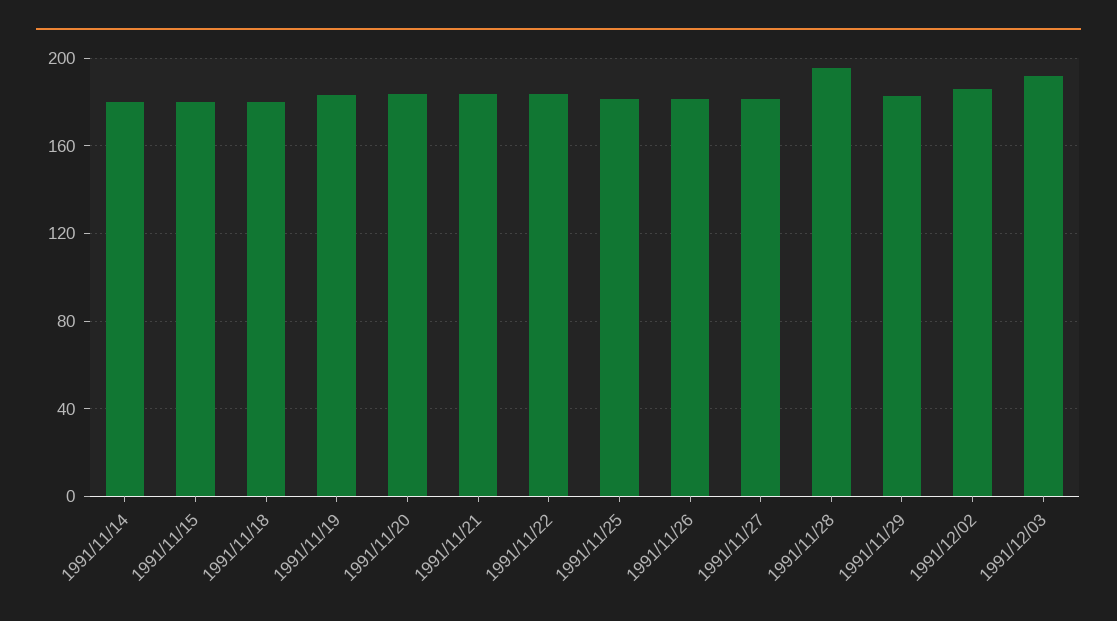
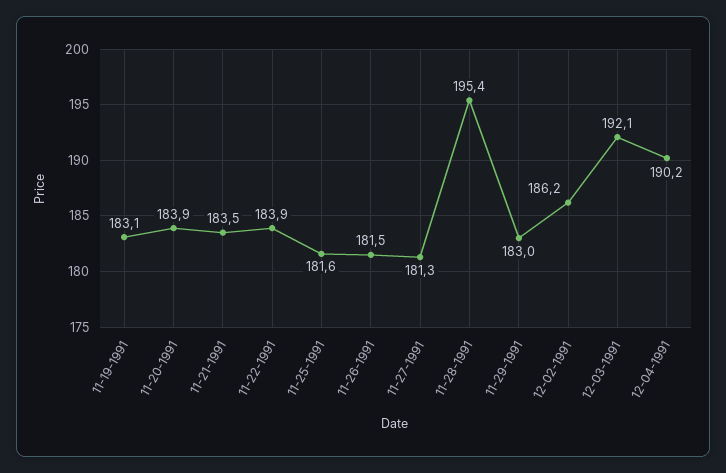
1991/11/14: 180 -> none
1991/11/15: 180 -> none
1991/11/18: 180 -> none
12-04-1991: none -> 190.2

